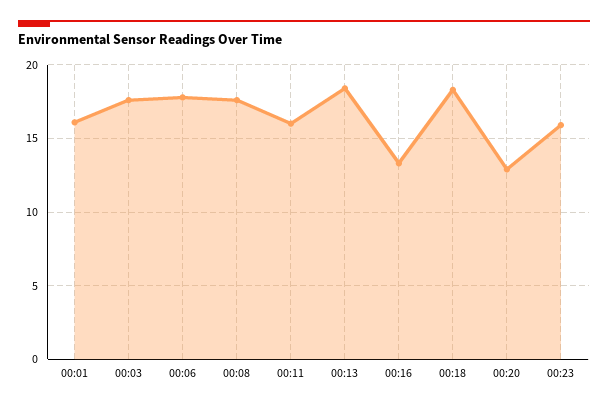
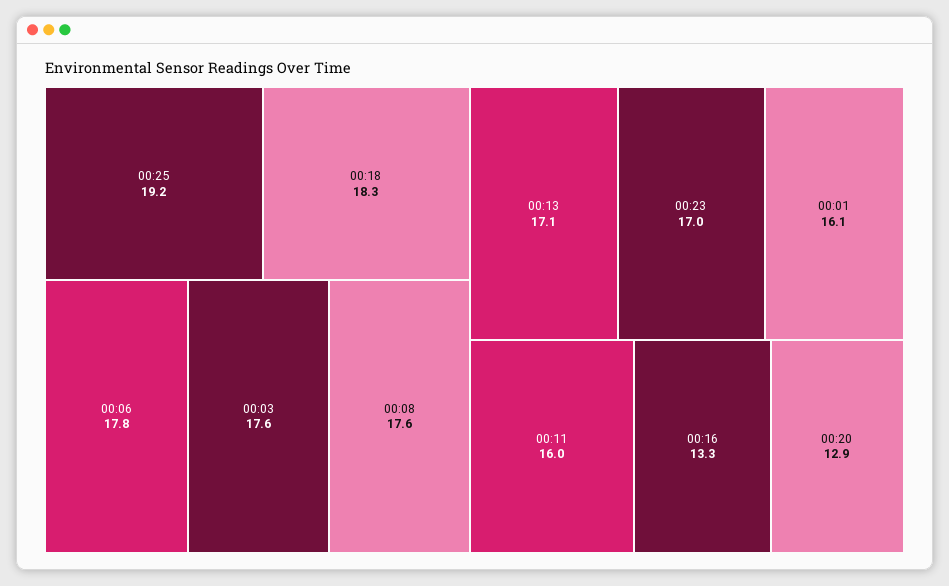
00:13: 18.5 -> 17.1
00:23: 16 -> 17
00:25: none -> 19.2

